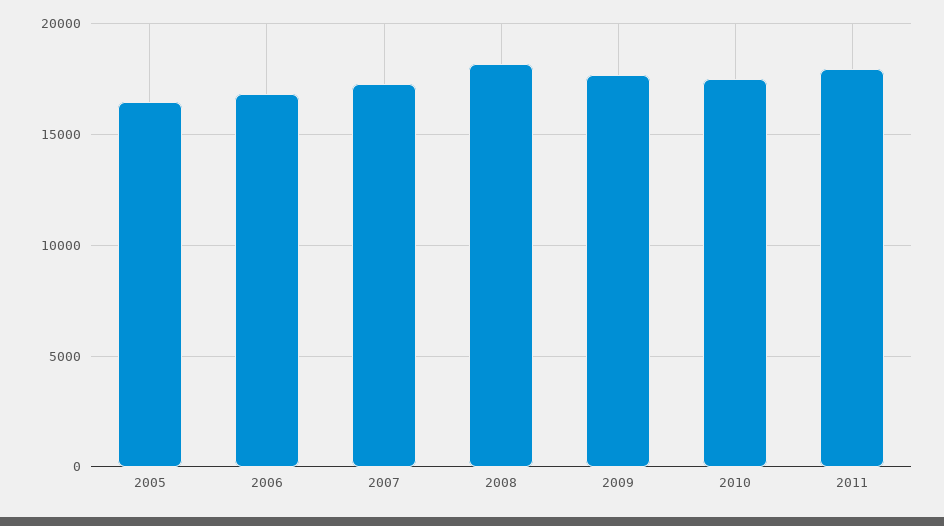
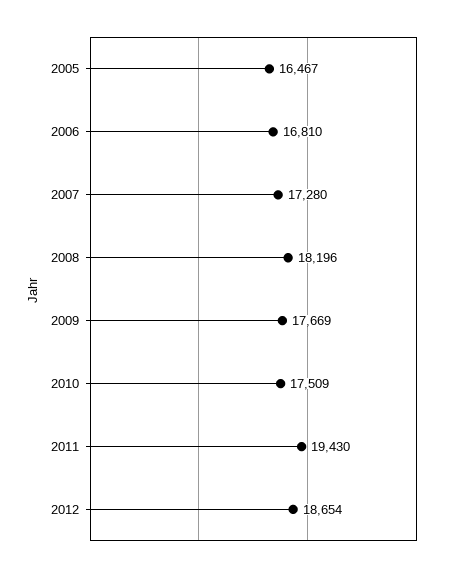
2011: 18000 -> 19430
2012: none -> 18654

